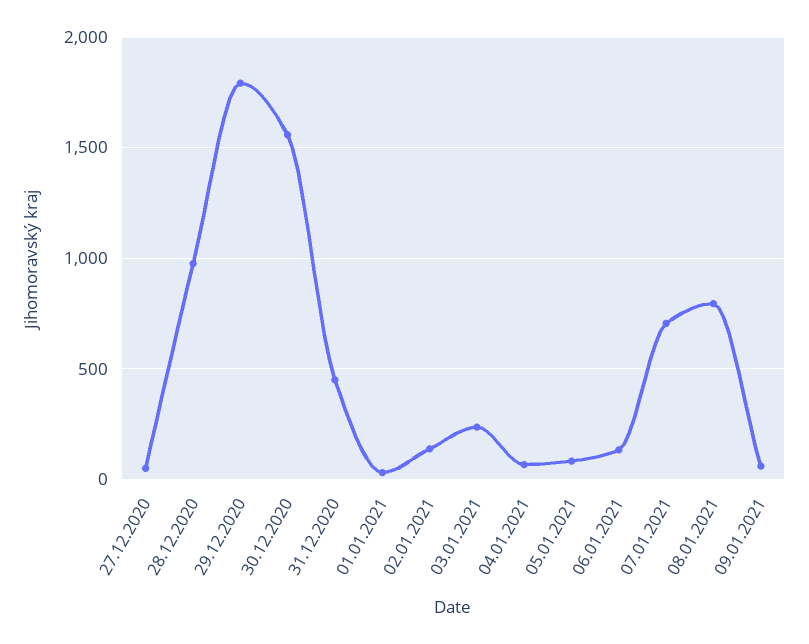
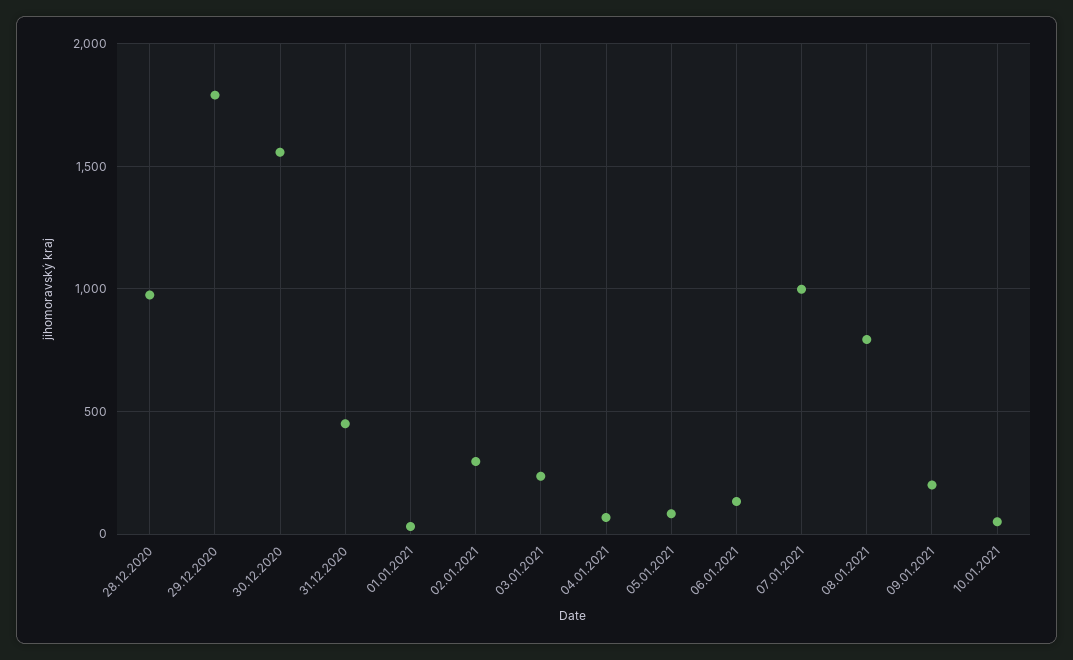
27.12.2020: 50 -> none
02.01.2021: 150 -> 300
07.01.2021: 700 -> 1000
09.01.2021: 50 -> 200
10.01.2021: none -> 50

